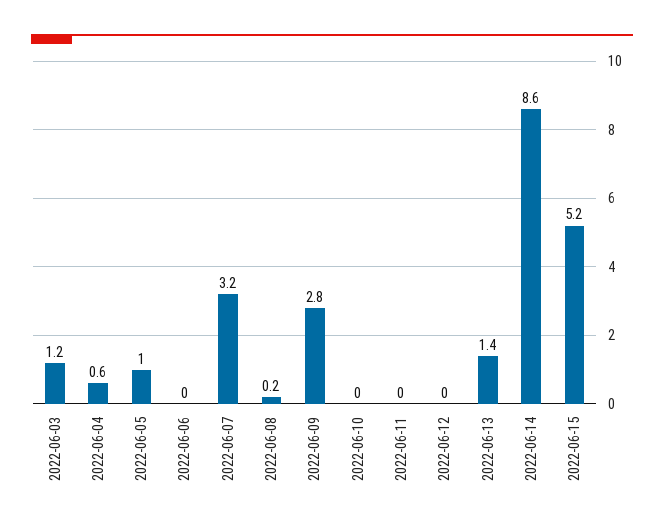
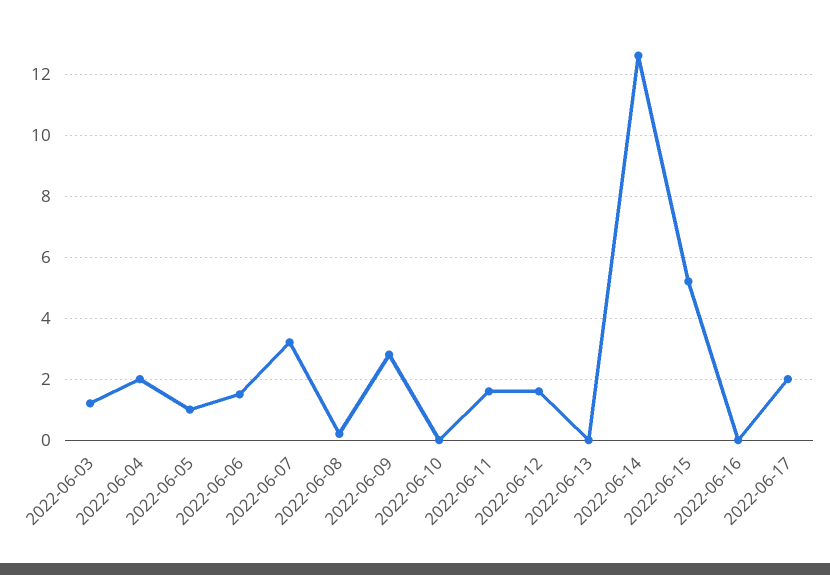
2022-06-04: 0.6 -> 2
2022-06-06: 0 -> 1.5
2022-06-11: 0 -> 1.5
2022-06-12: 0 -> 1.5
2022-06-13: 1.4 -> 0
2022-06-14: 8.6 -> 12.5
2022-06-16: none -> 0
2022-06-17: none -> 2

